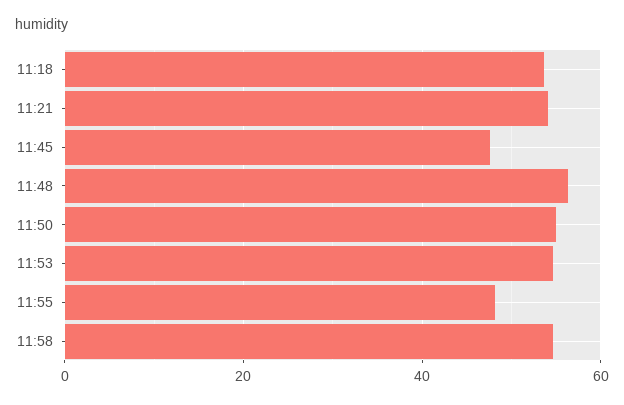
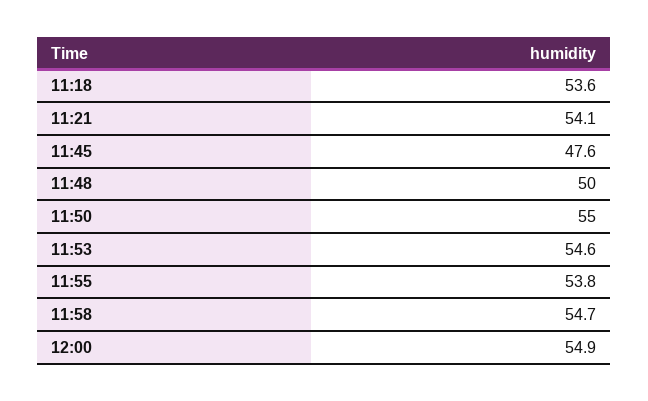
11:48: 56 -> 50
11:55: 48 -> 53.8
12:00: none -> 54.9

